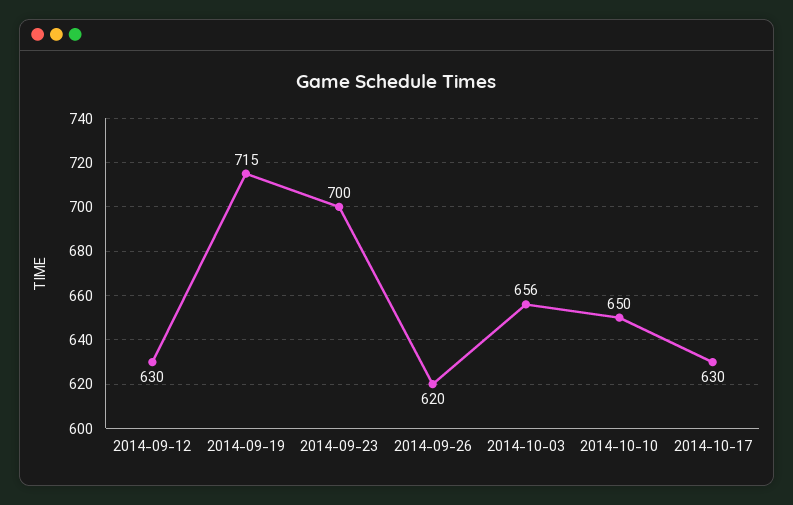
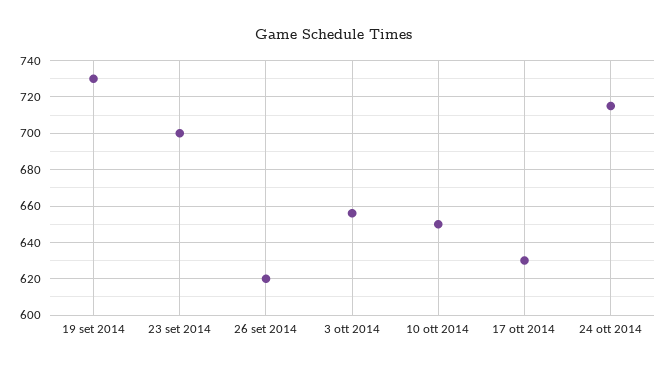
2014-09-12: 630 -> none
2014-09-19: 715 -> 730
24 ott 2014: none -> 715

